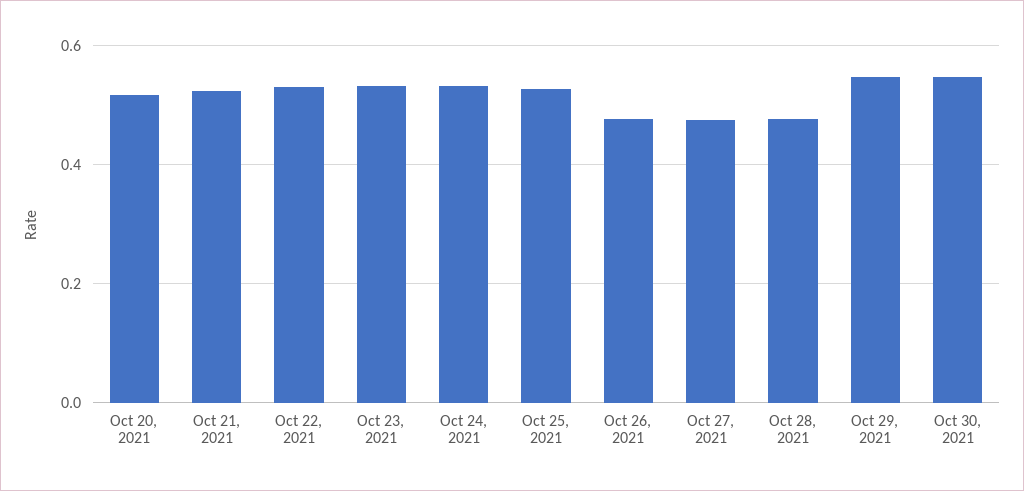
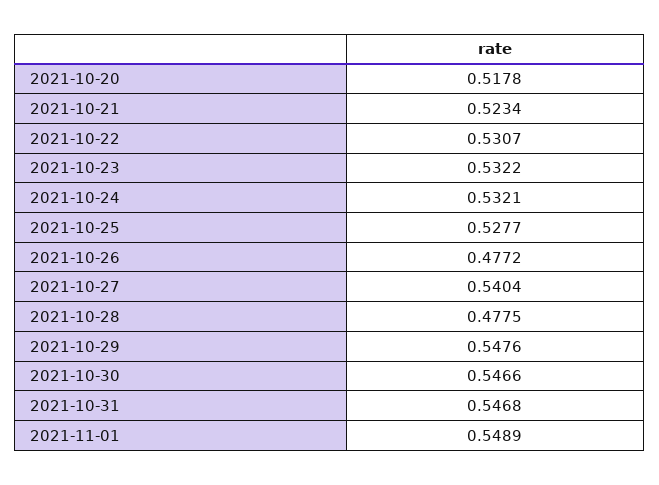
Oct 27, 2021: 0.48 -> 0.5404
2021-10-31: none -> 0.5468
2021-11-01: none -> 0.5489

